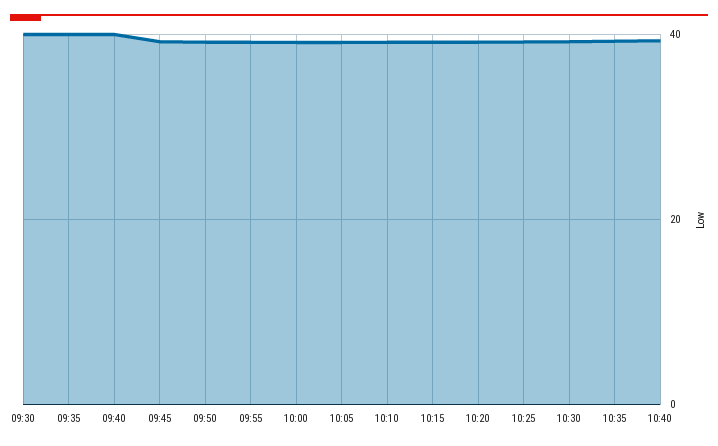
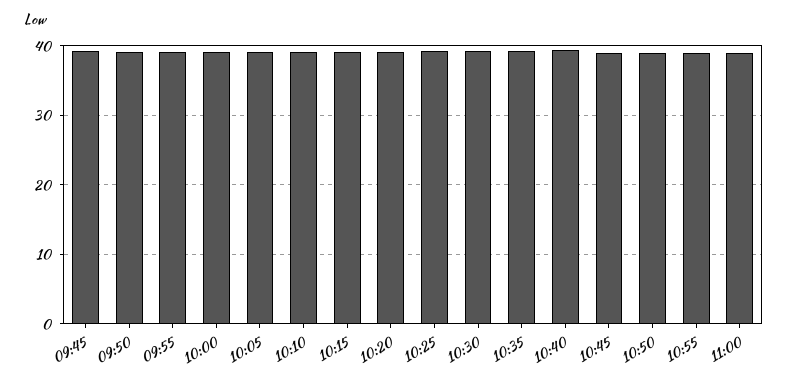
09:30: 40 -> none
09:35: 40 -> none
09:40: 40 -> none
10:45: none -> 39
10:50: none -> 39
10:55: none -> 39
11:00: none -> 39

